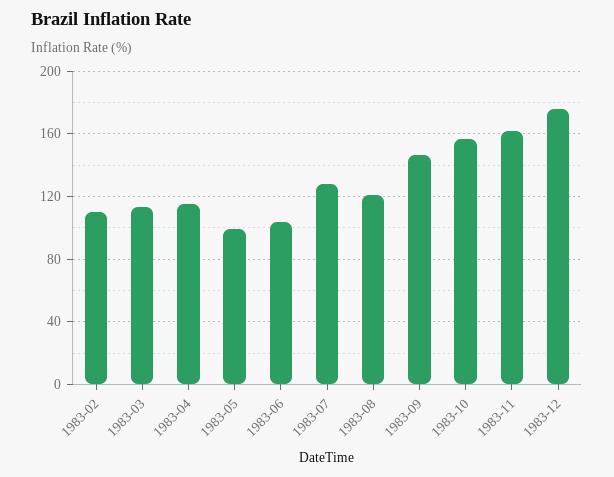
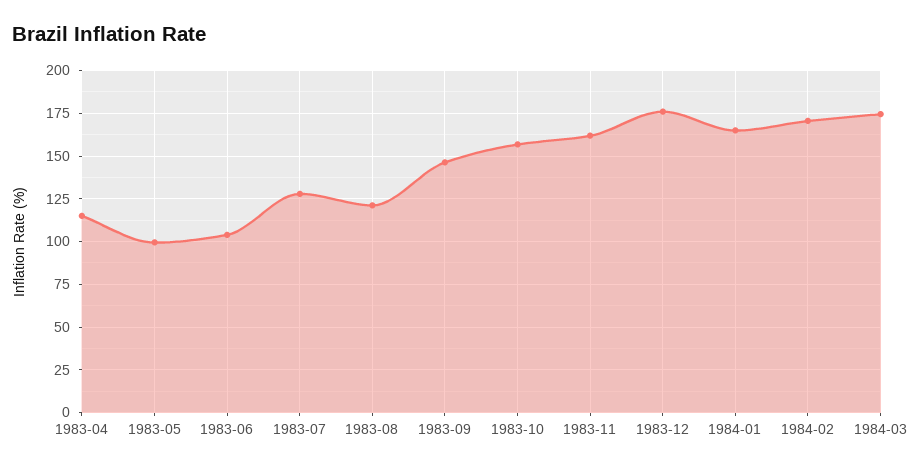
1983-02: 110 -> none
1983-03: 115 -> none
1984-01: none -> 165
1984-02: none -> 170
1984-03: none -> 175

